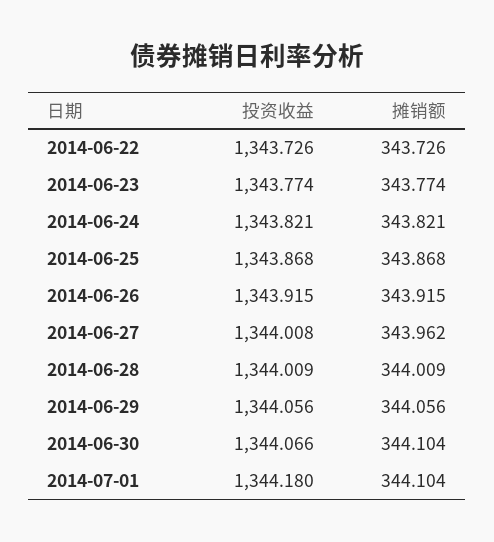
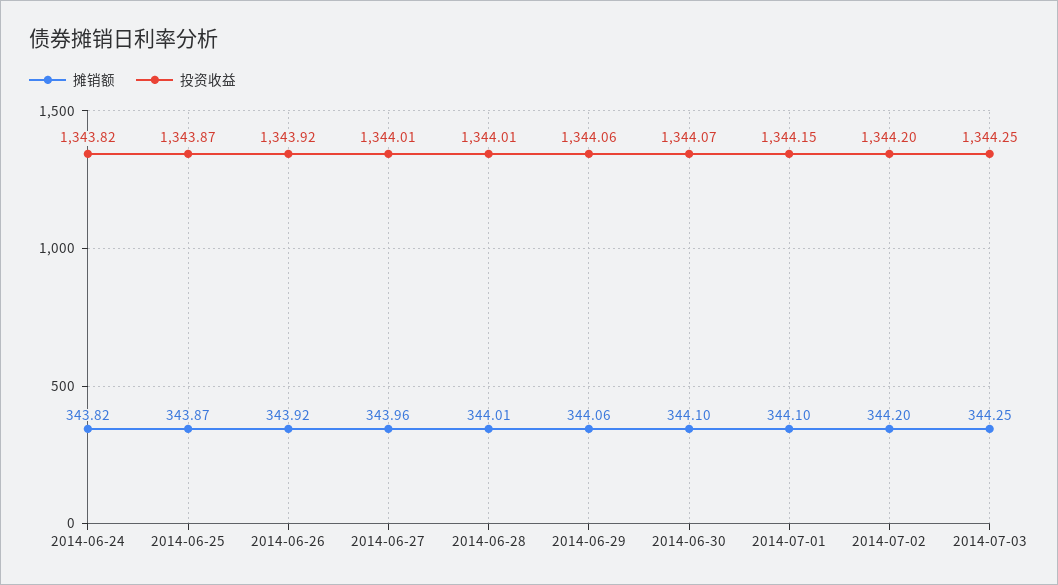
投资收益, 2014-06-22: 1343.726 -> none
摊销额, 2014-06-22: 343.726 -> none
投资收益, 2014-06-23: 1343.774 -> none
摊销额, 2014-06-23: 343.774 -> none
投资收益, 2014-07-01: 1344.18 -> 1344.15
摊销额, 2014-07-02: none -> 344.2
投资收益, 2014-07-02: none -> 1344.2
摊销额, 2014-07-03: none -> 344.25
投资收益, 2014-07-03: none -> 1344.25

